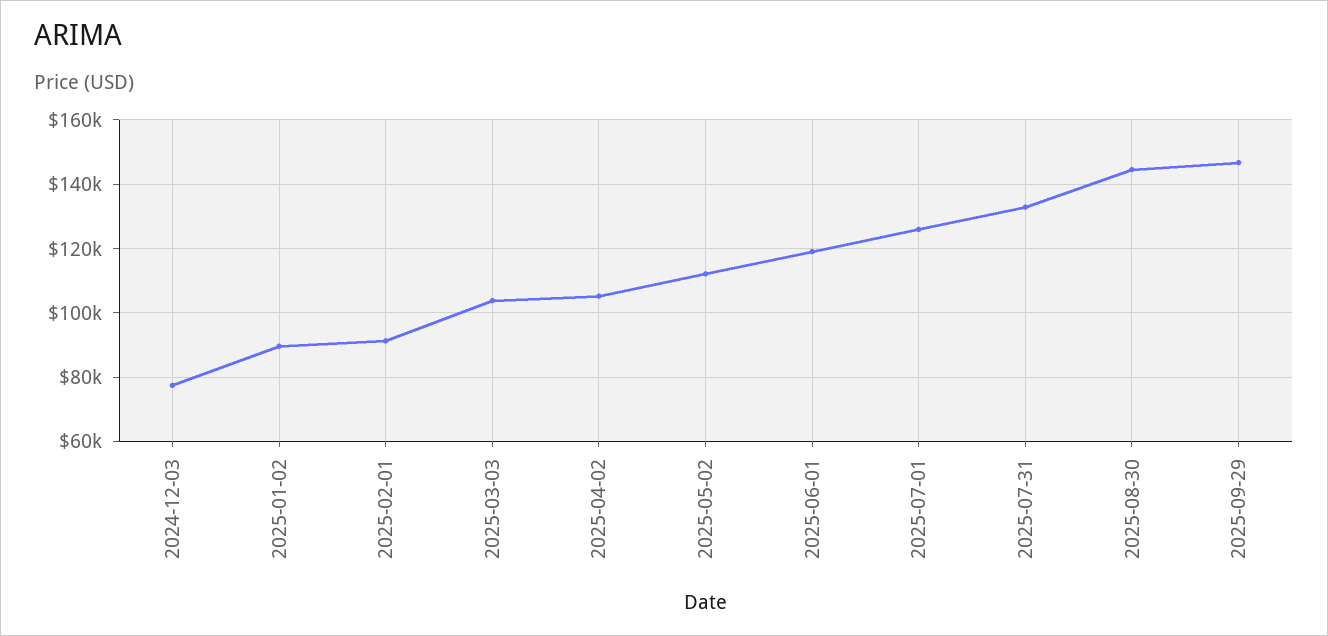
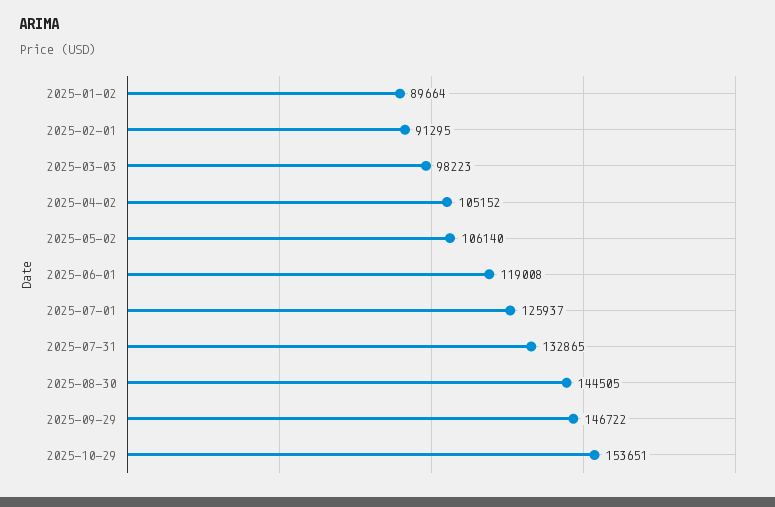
2024-12-03: 78000 -> none
2025-03-03: 104000 -> 98223
2025-05-02: 112000 -> 106140
2025-10-29: none -> 153651

